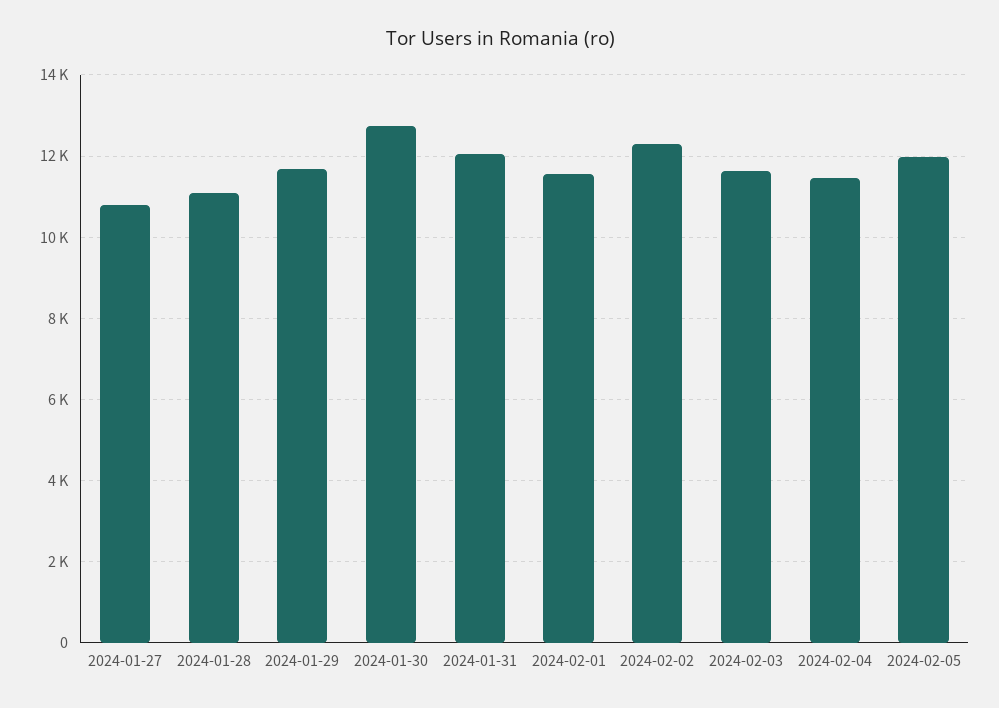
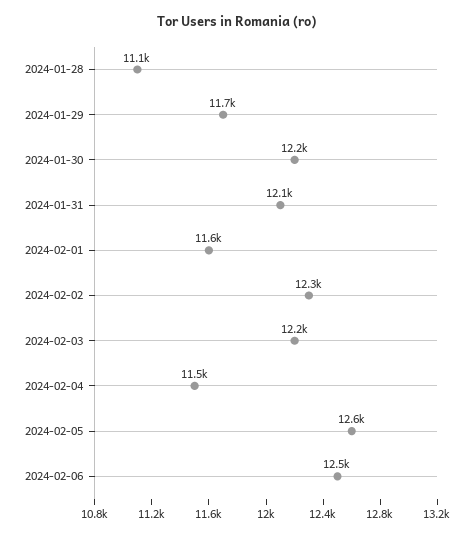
2024-01-27: 10800 -> none
2024-01-30: 12800 -> 12200
2024-02-03: 11600 -> 12200
2024-02-05: 12000 -> 12600
2024-02-06: none -> 12500

